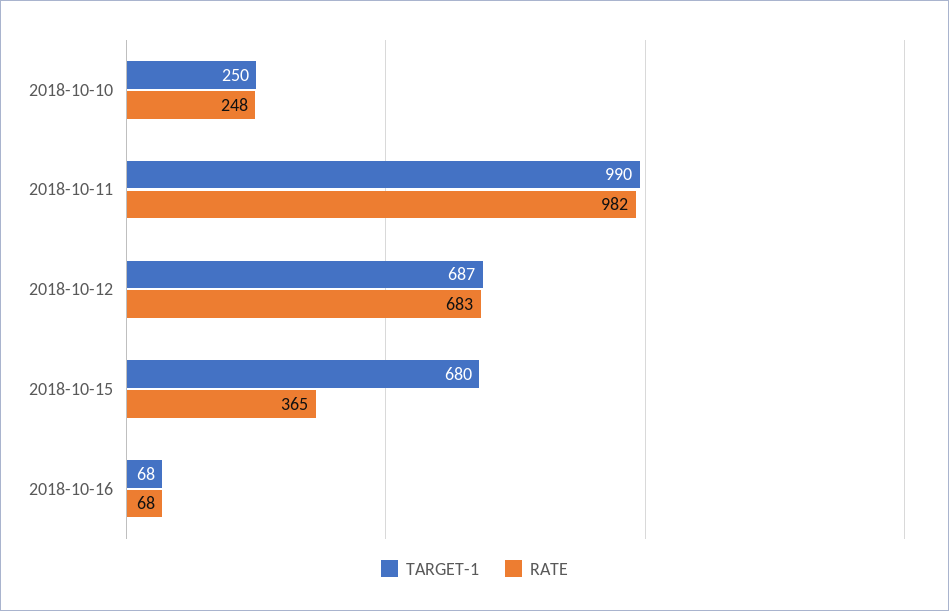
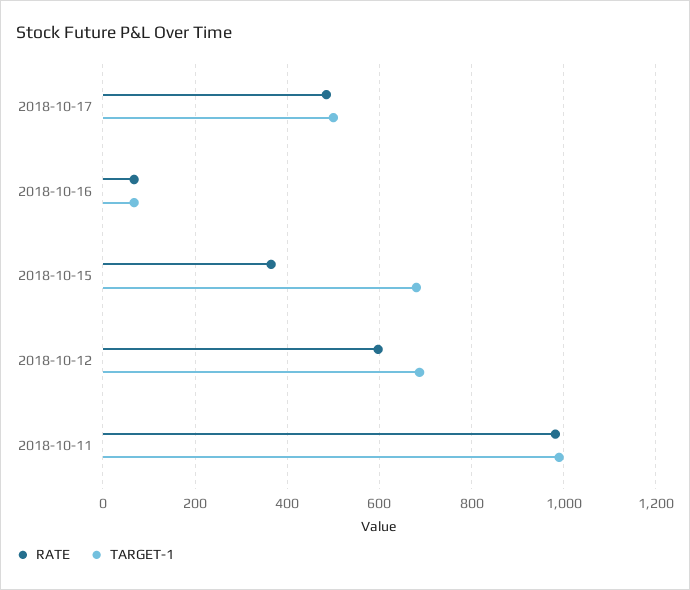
TARGET-1, 2018-10-10: 250 -> none
RATE, 2018-10-10: 248 -> none
RATE, 2018-10-12: 683 -> 600
RATE, 2018-10-17: none -> 480
TARGET-1, 2018-10-17: none -> 500

